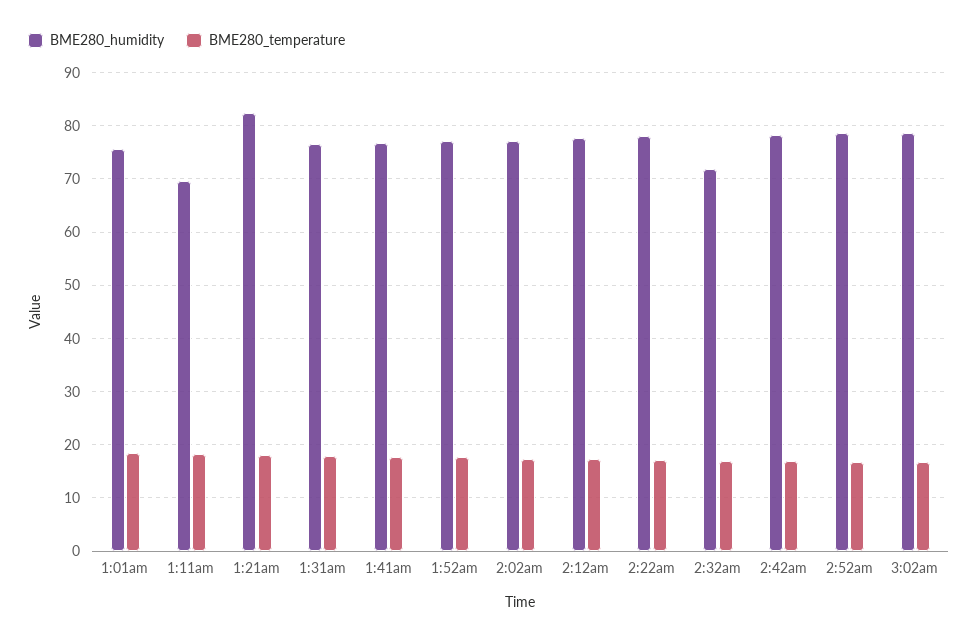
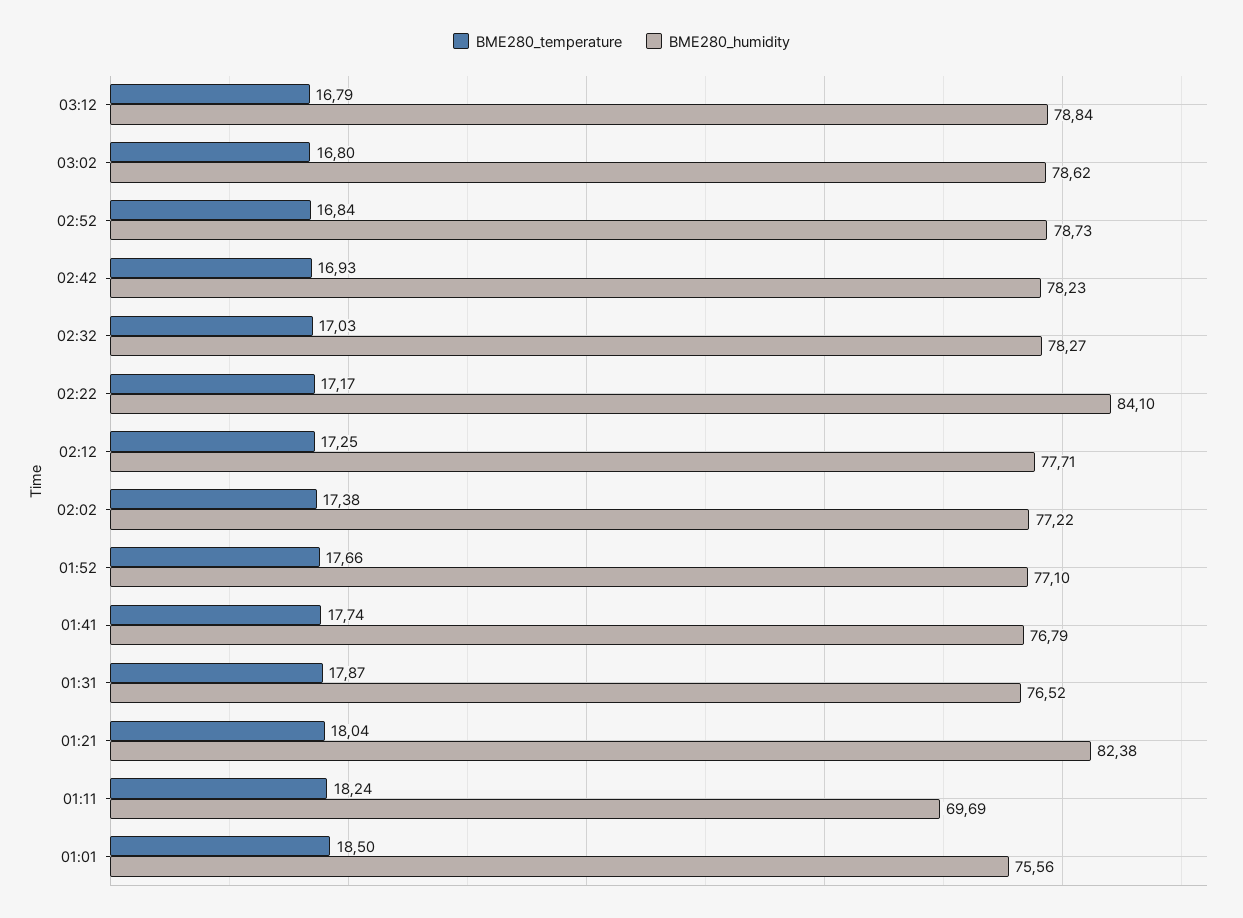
BME280_humidity, 2:22am: 78 -> 84.1
BME280_humidity, 2:32am: 72 -> 78.27
BME280_temperature, 03:12: none -> 16.79
BME280_humidity, 03:12: none -> 78.84

